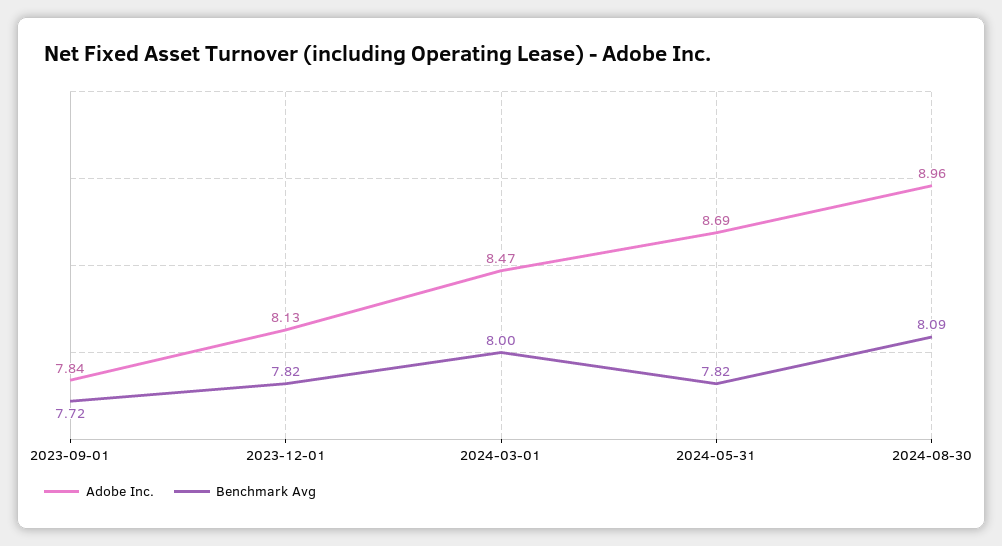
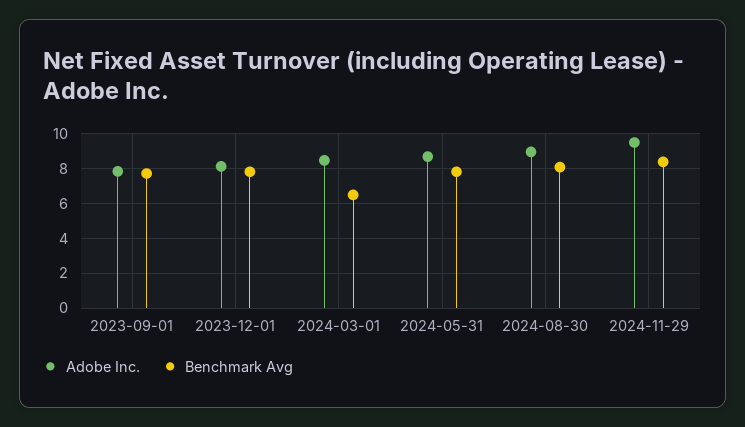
Benchmark Avg, 2024-03-01: 8 -> 6.5
Adobe Inc., 2024-11-29: none -> 9.5
Benchmark Avg, 2024-11-29: none -> 8.5

